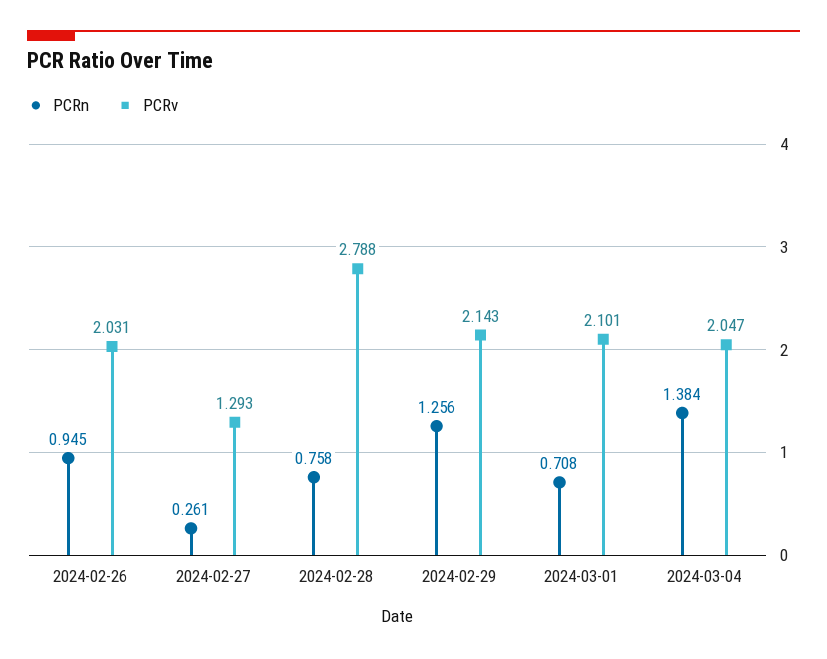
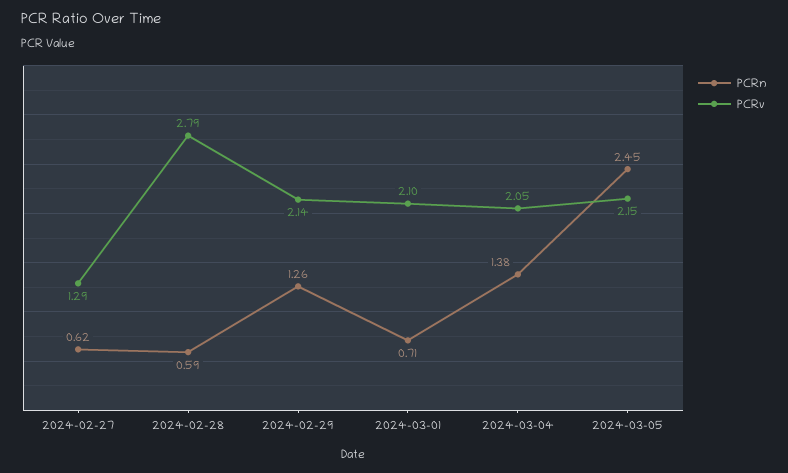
PCRn, 2024-02-26: 0.945 -> none
PCRv, 2024-02-26: 2.031 -> none
PCRn, 2024-02-27: 0.261 -> 0.62
PCRn, 2024-02-28: 0.758 -> 0.59
PCRn, 2024-03-05: none -> 2.45
PCRv, 2024-03-05: none -> 2.15

